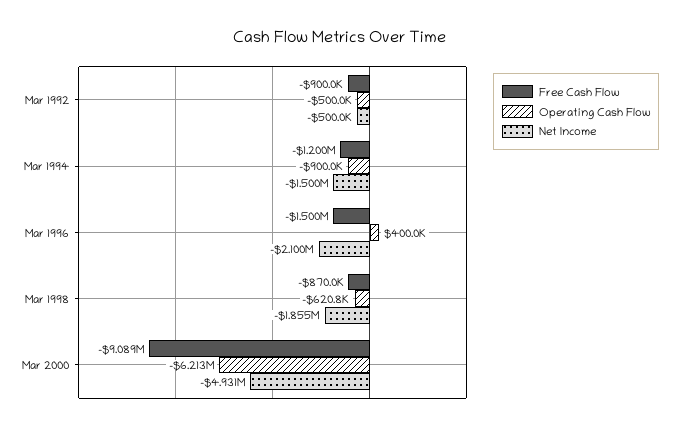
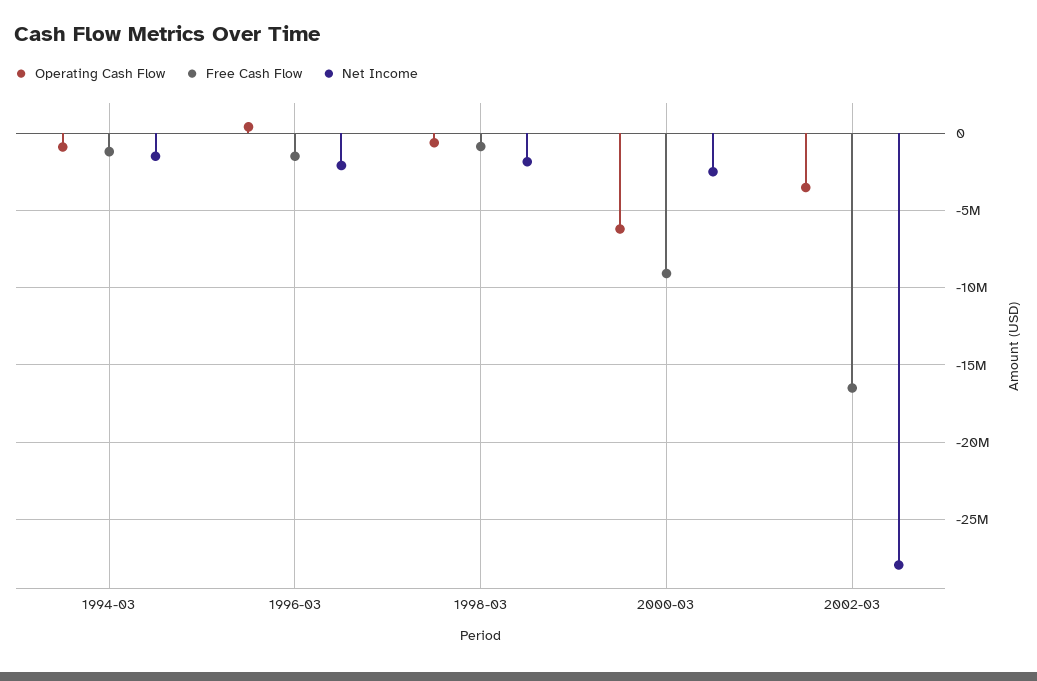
Free Cash Flow, Mar 1992: -900000 -> none
Operating Cash Flow, Mar 1992: -500000 -> none
Net Income, Mar 1992: -500000 -> none
Net Income, Mar 2000: -4931000 -> -2500000
Operating Cash Flow, 2002-03: none -> -3500000
Free Cash Flow, 2002-03: none -> -16500000
Net Income, 2002-03: none -> -28000000

